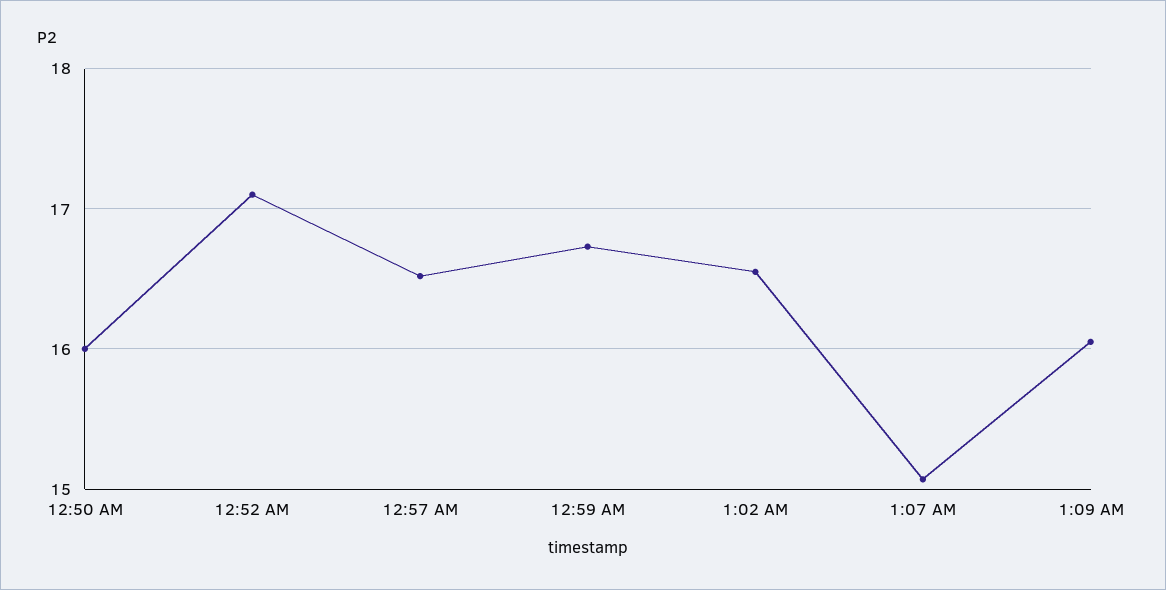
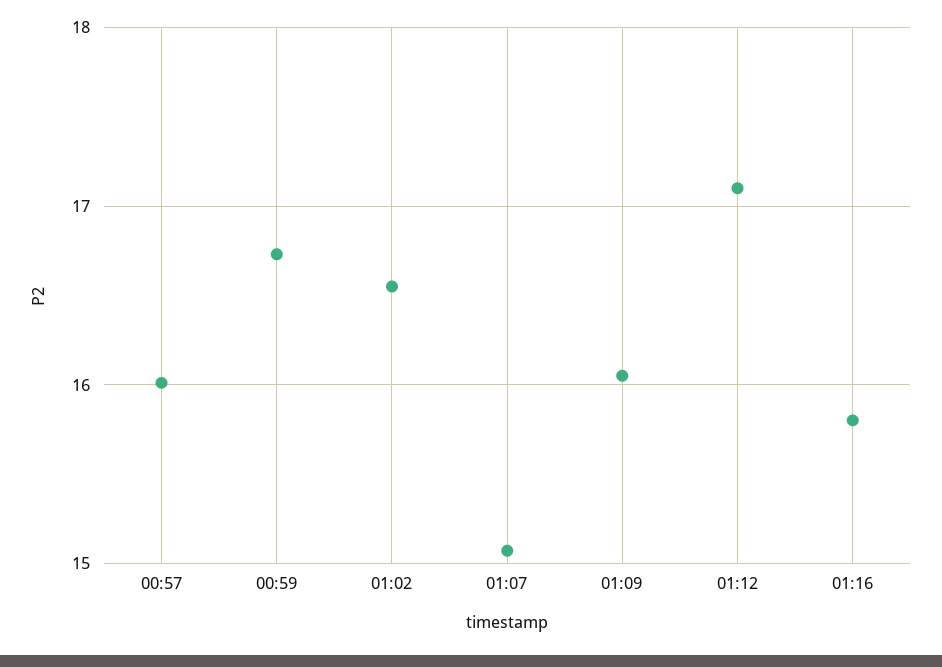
12:50 AM: 16 -> none
12:52 AM: 17.1 -> none
12:57 AM: 16.5 -> 16
01:12: none -> 17.1
01:16: none -> 15.8

